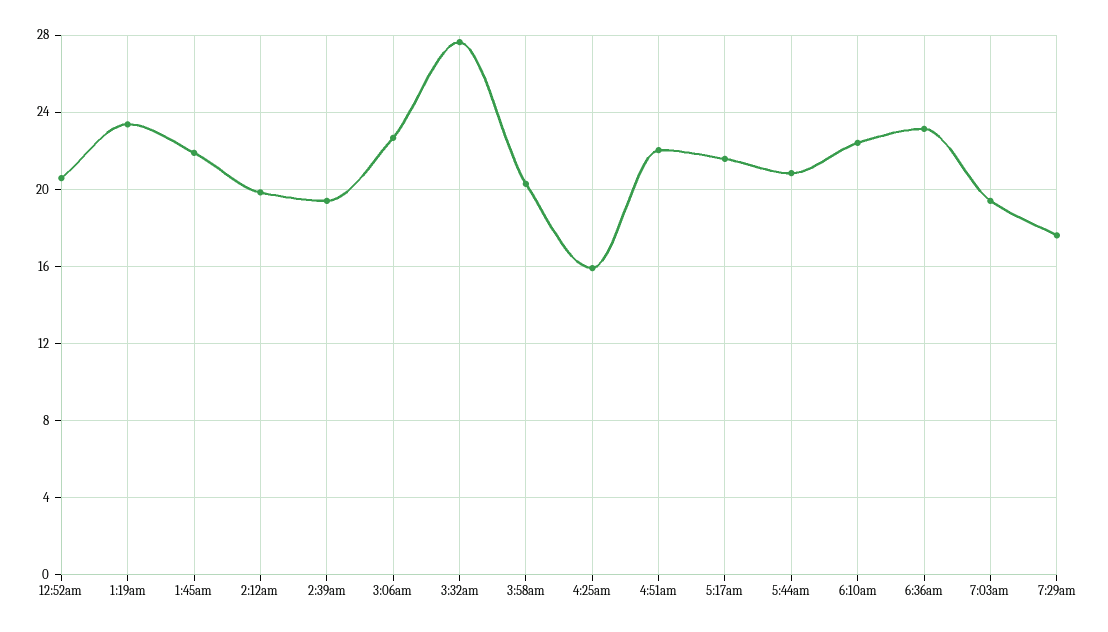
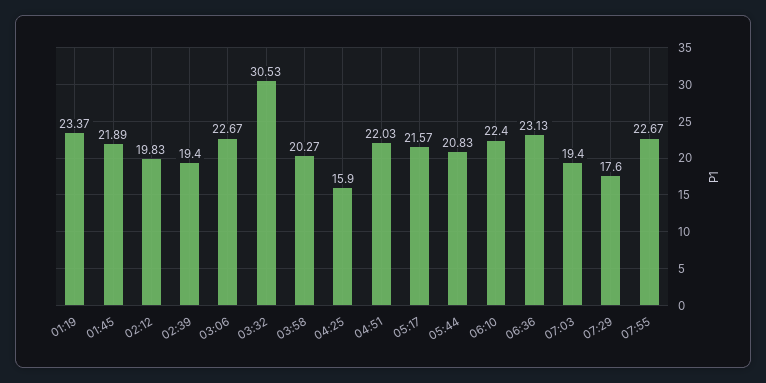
12:52am: 20.5 -> none
3:32am: 27.5 -> 30.53
07:55: none -> 22.67

